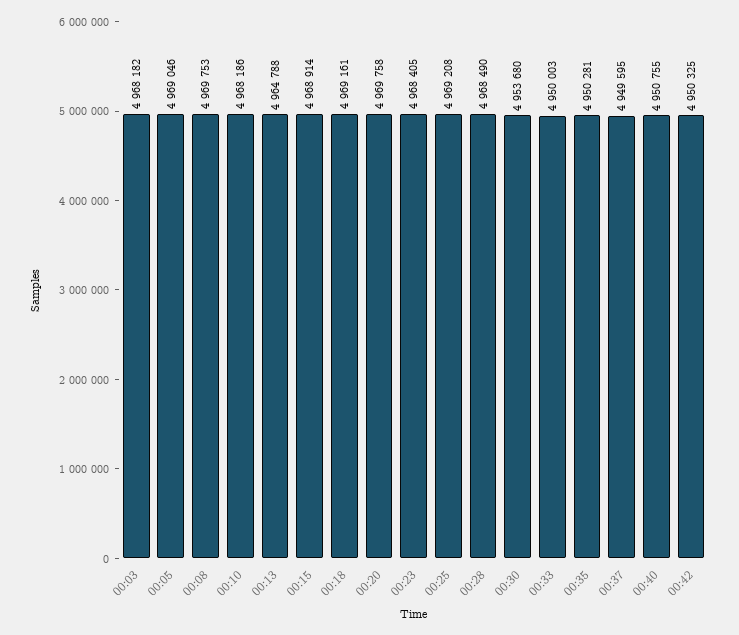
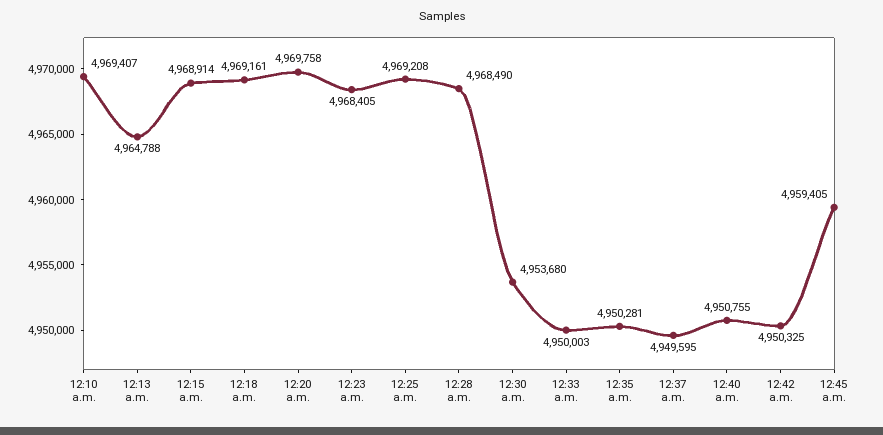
00:03: 4968182 -> none
00:05: 4969046 -> none
00:08: 4969753 -> none
00:10: 4968186 -> 4969407
12:45 a.m.: none -> 4959405

